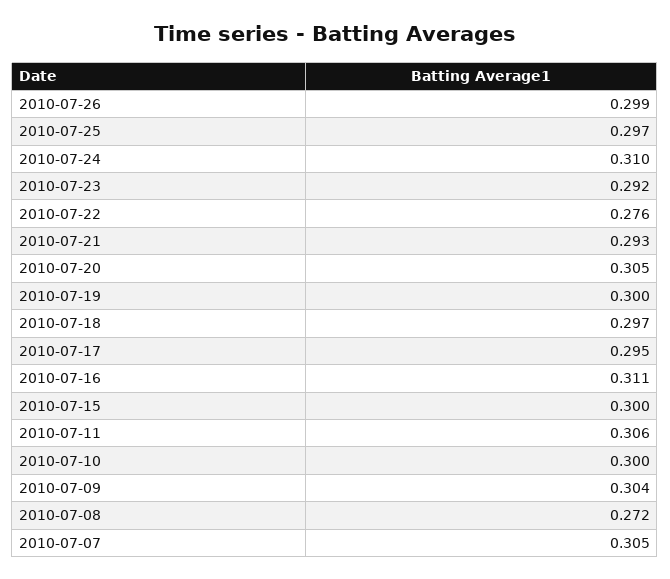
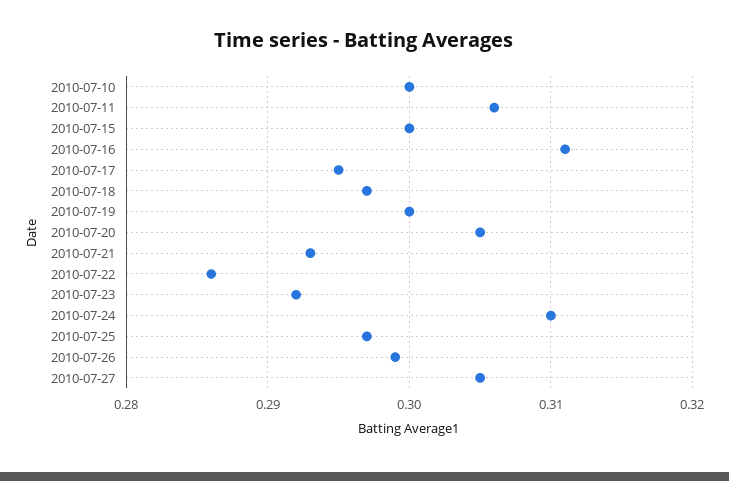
2010-07-22: 0.276 -> 0.286
2010-07-09: 0.304 -> none
2010-07-08: 0.272 -> none
2010-07-07: 0.305 -> none
2010-07-27: none -> 0.305

